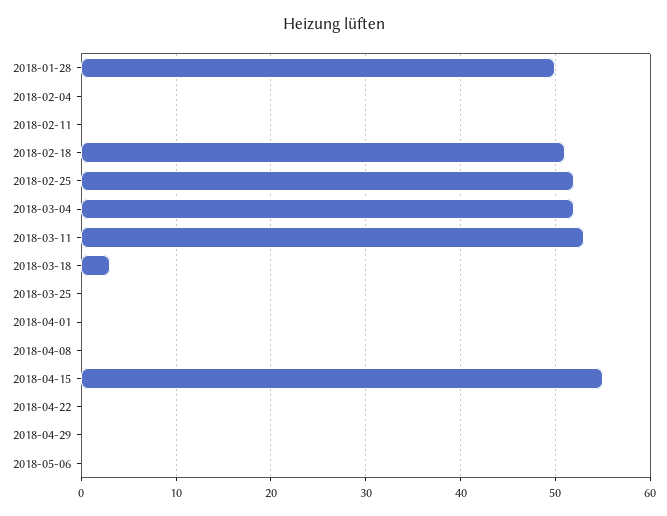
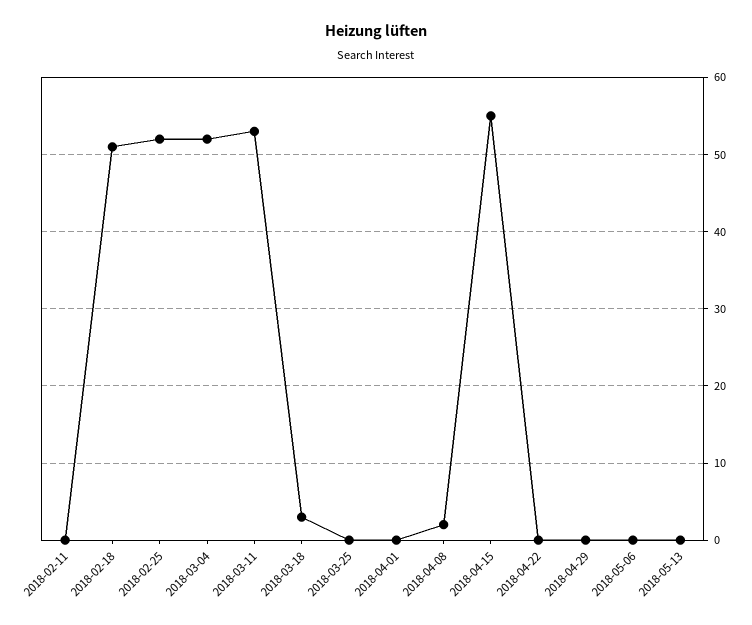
2018-01-28: 50 -> none
2018-02-04: 0 -> none
2018-04-08: 0 -> 2
2018-05-13: none -> 0

